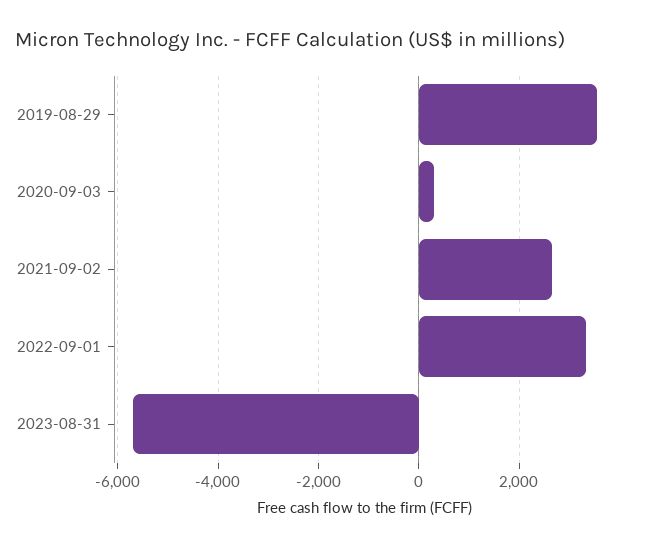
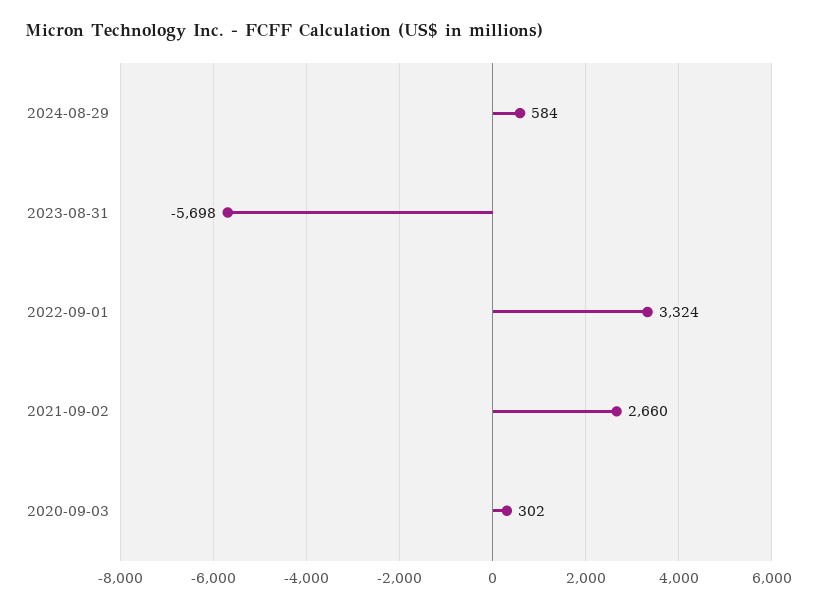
2019-08-29: 3600 -> none
2024-08-29: none -> 584

